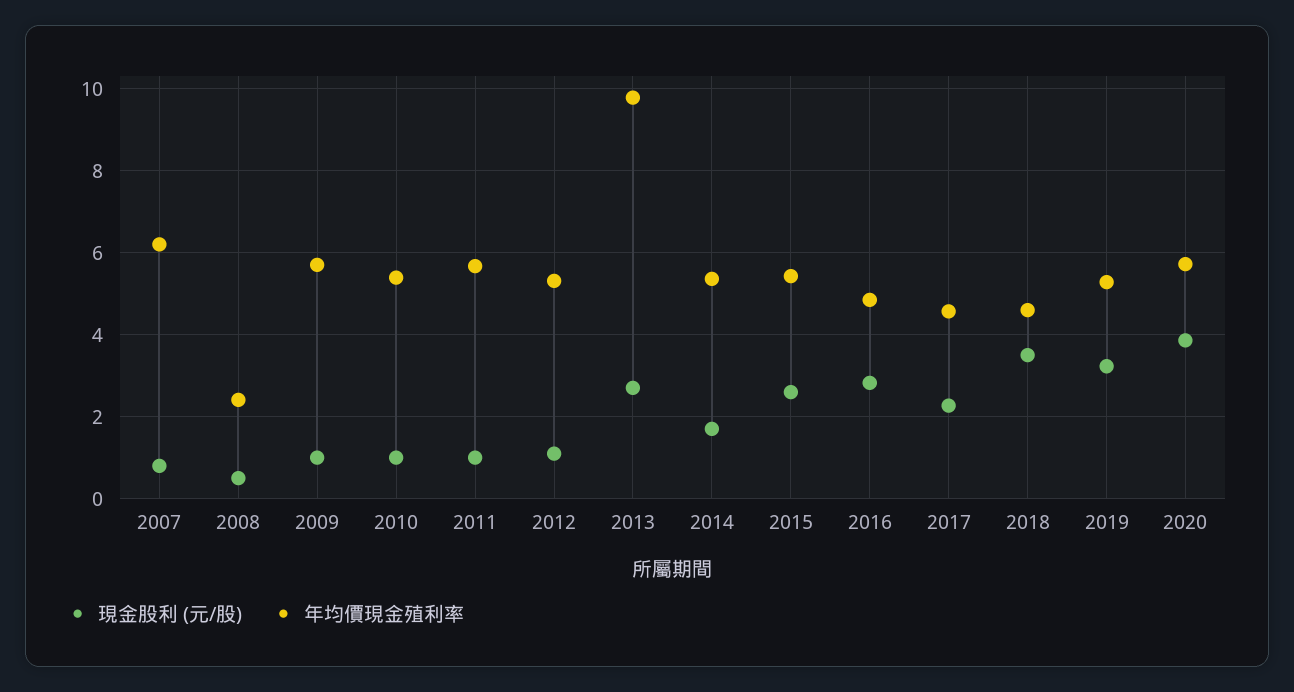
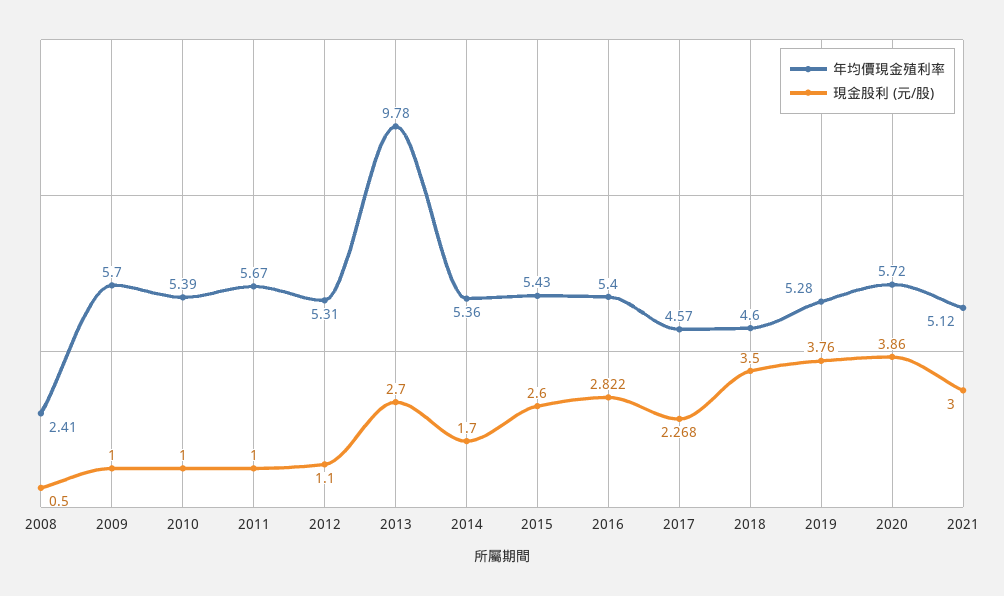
現金股利 (元/股), 2007: 0.8 -> none
年均價現金殖利率, 2007: 6.2 -> none
年均價現金殖利率, 2016: 4.8 -> 5.4
現金股利 (元/股), 2019: 3.2 -> 3.76
年均價現金殖利率, 2021: none -> 5.12
現金股利 (元/股), 2021: none -> 3

